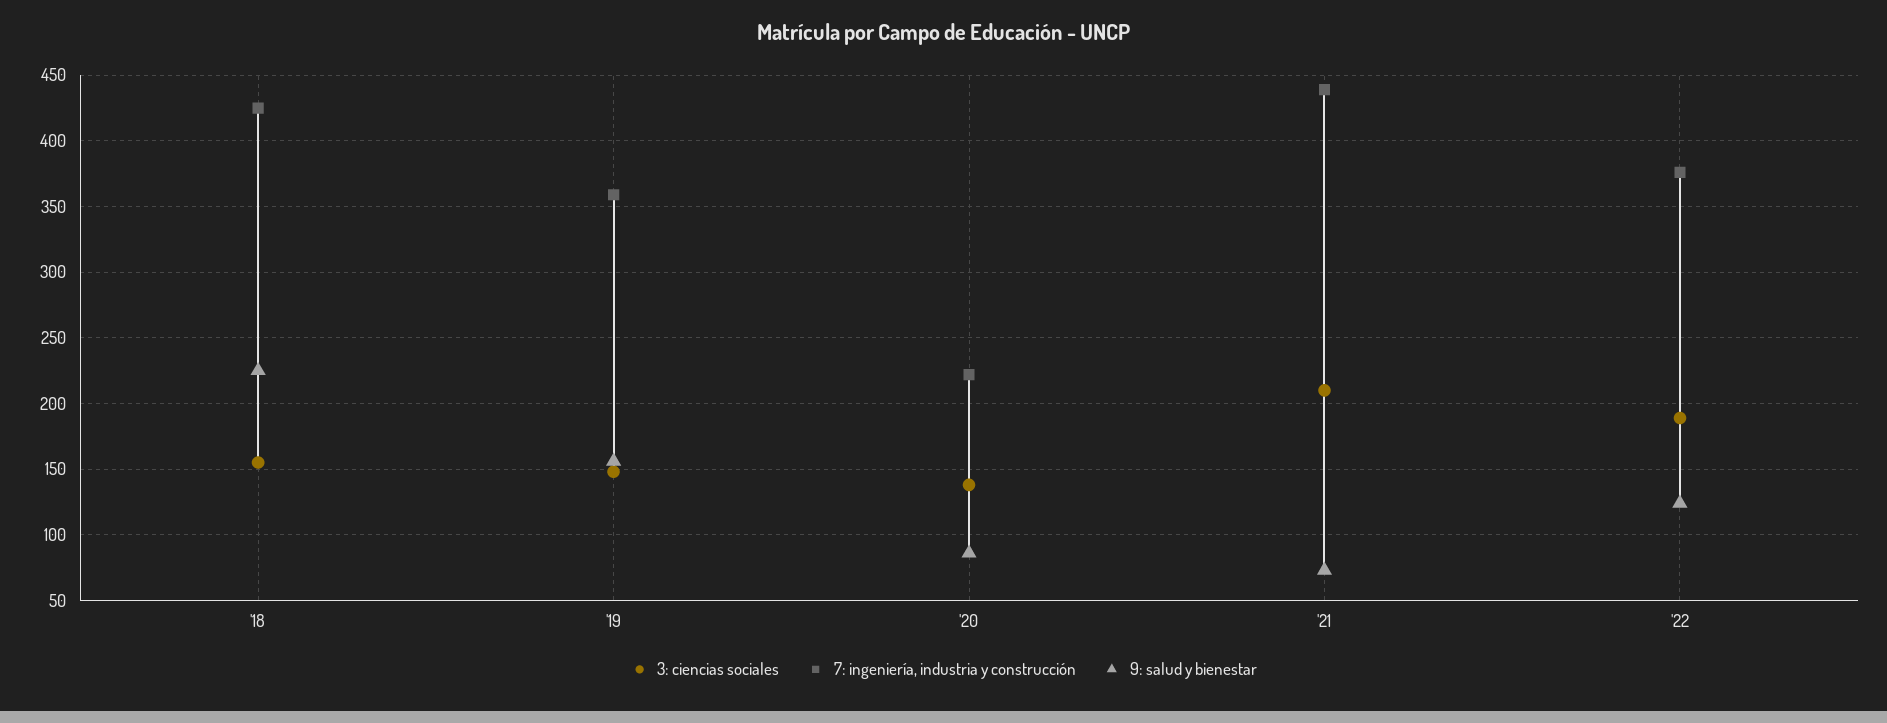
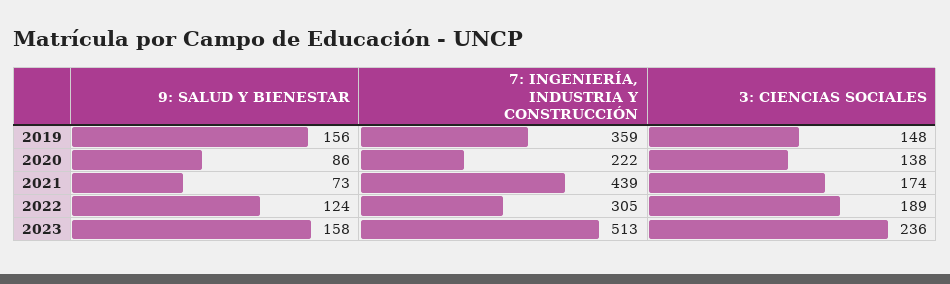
3: ciencias sociales, '18: 155 -> none
7: ingeniería, industria y construcción, '18: 425 -> none
9: salud y bienestar, '18: 225 -> none
3: ciencias sociales, '21: 210 -> 174
7: ingeniería, industria y construcción, '22: 375 -> 305
9: salud y bienestar, 2023: none -> 158
7: ingeniería, industria y construcción, 2023: none -> 513
3: ciencias sociales, 2023: none -> 236

